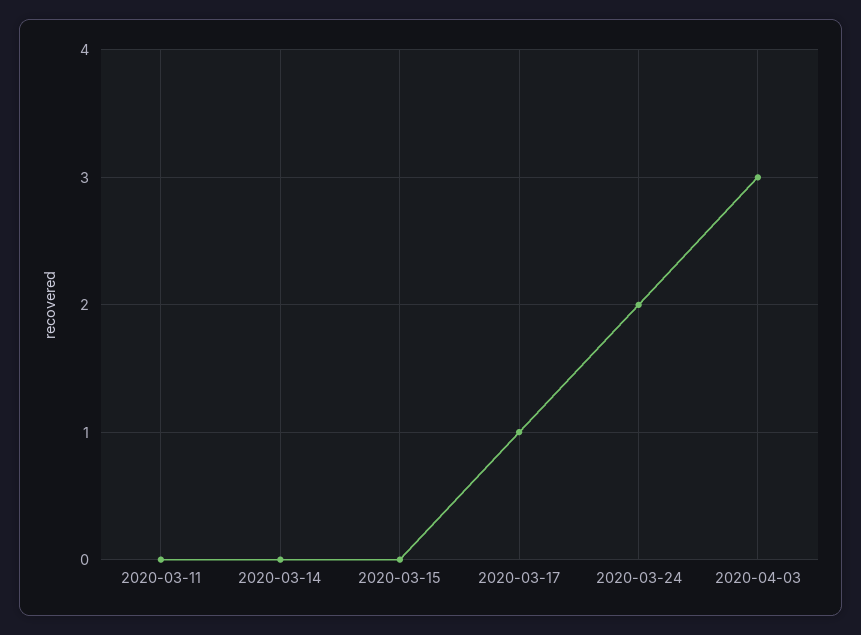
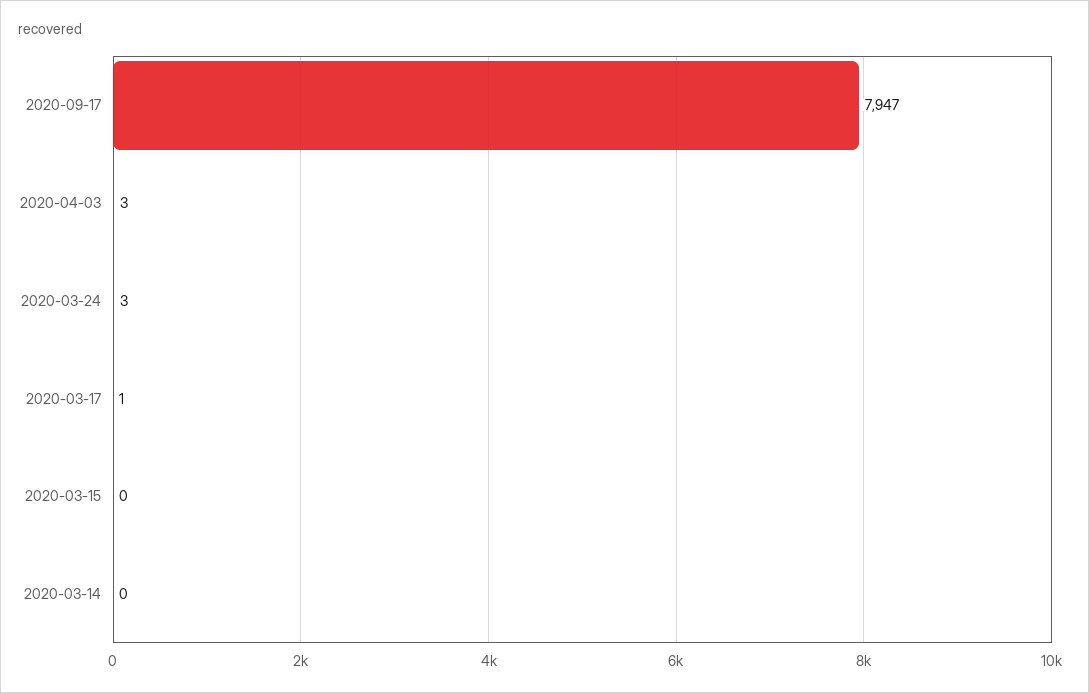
2020-03-11: 0 -> none
2020-03-24: 2 -> 3
2020-09-17: none -> 7947

